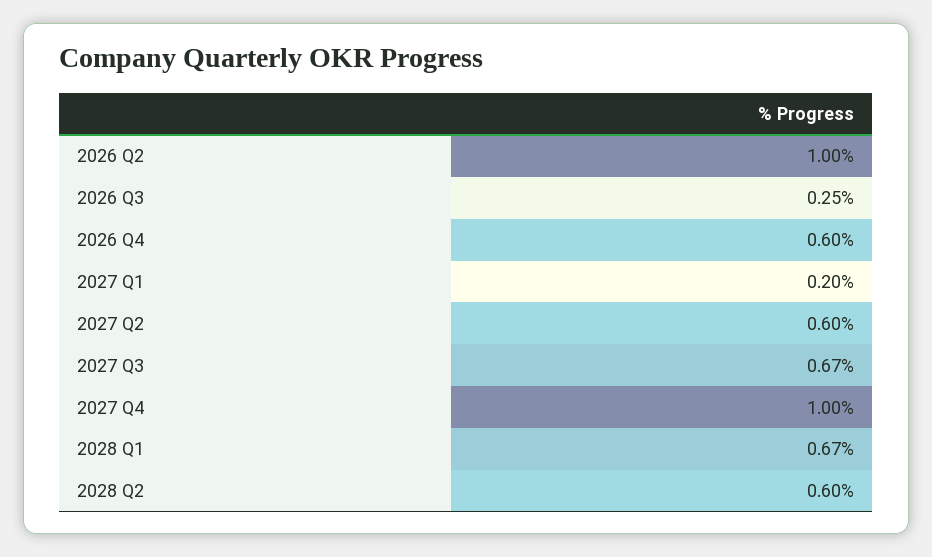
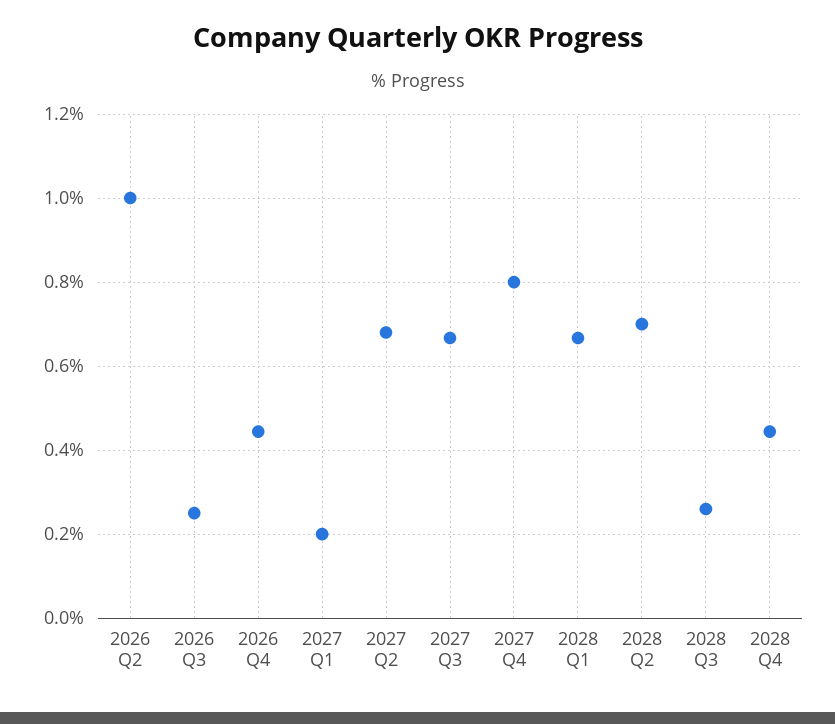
2026 Q4: 0.6 -> 0.44
2027 Q2: 0.6 -> 0.68
2027 Q4: 1 -> 0.8
2028 Q2: 0.6 -> 0.7
2028 Q3: none -> 0.26
2028 Q4: none -> 0.44

